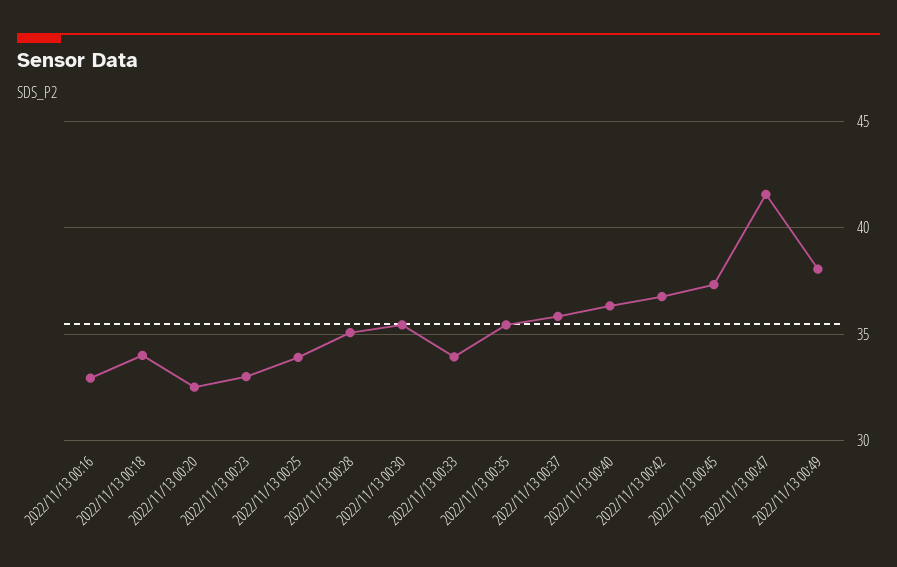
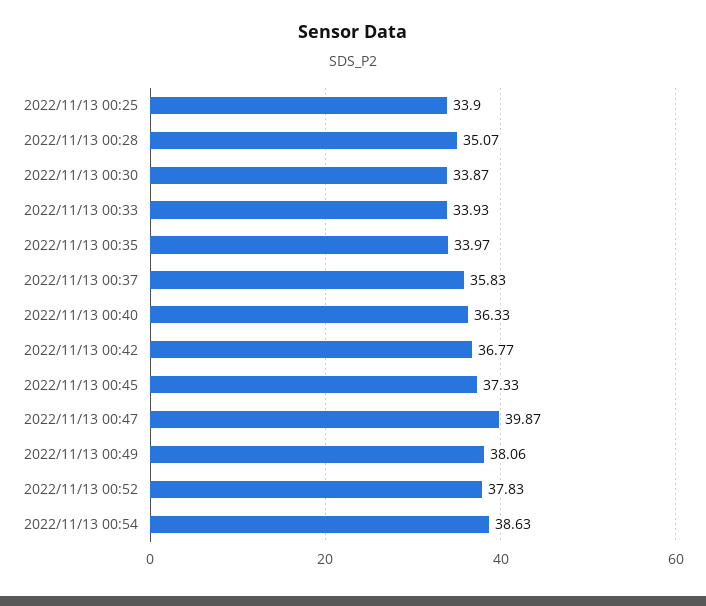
2022/11/13 00:16: 33 -> none
2022/11/13 00:18: 34 -> none
2022/11/13 00:20: 32.5 -> none
2022/11/13 00:23: 33 -> none
2022/11/13 00:30: 35.5 -> 33.87
2022/11/13 00:35: 35.5 -> 33.97
2022/11/13 00:47: 41.5 -> 39.87
2022/11/13 00:52: none -> 37.83
2022/11/13 00:54: none -> 38.63

